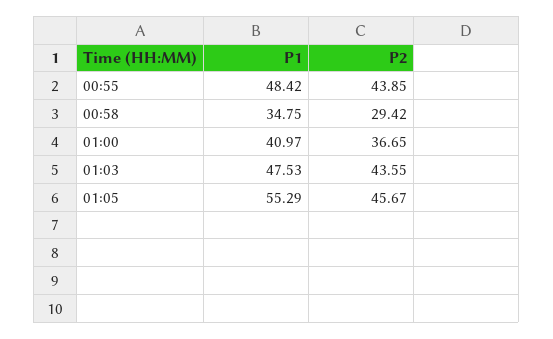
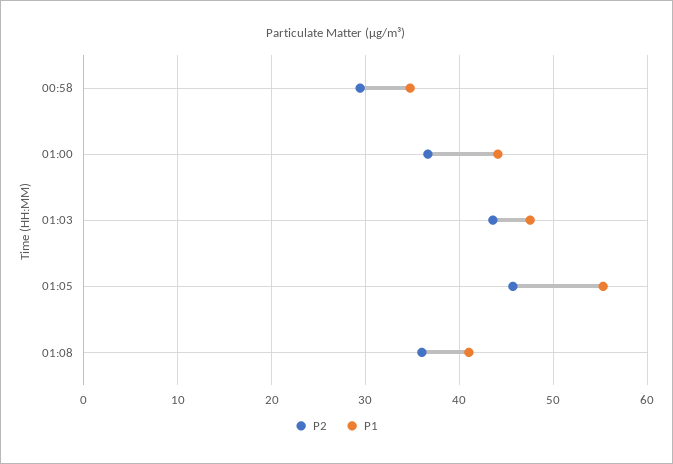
P1, 00:55: 48.42 -> none
P2, 00:55: 43.85 -> none
P1, 01:00: 40.97 -> 44
P2, 01:08: none -> 36
P1, 01:08: none -> 41

